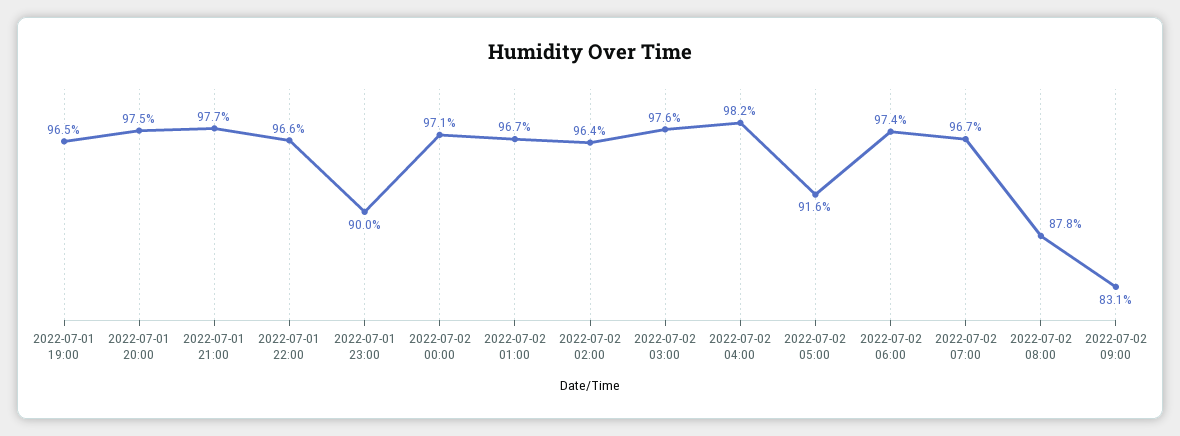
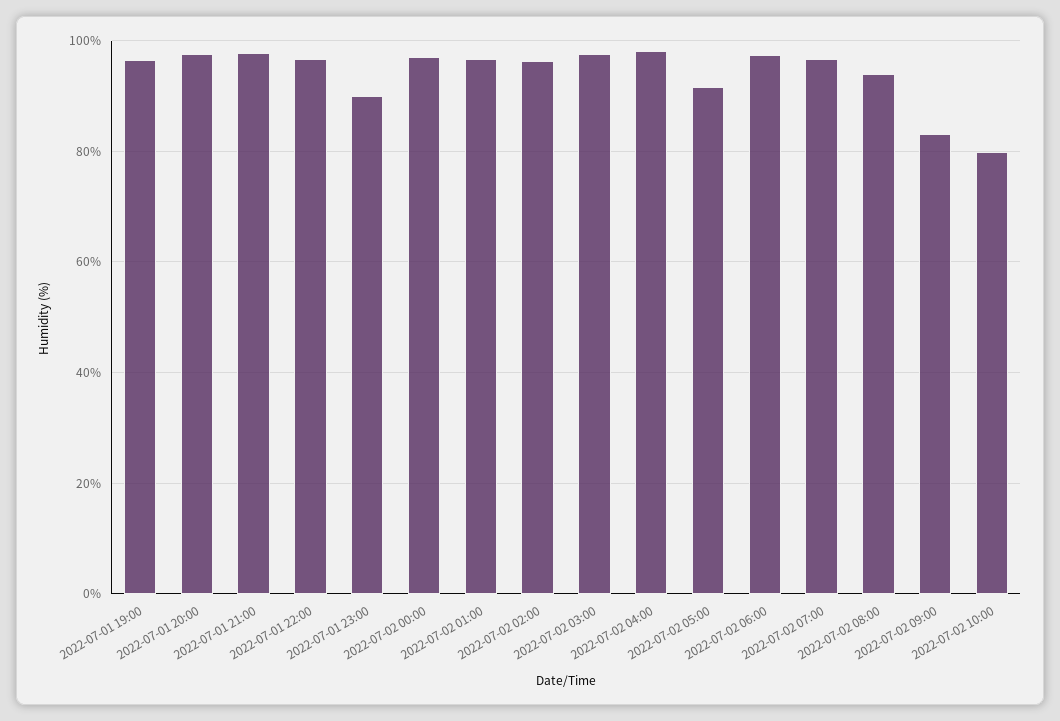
2022-07-02 08:00: 87.8 -> 94
2022-07-02 10:00: none -> 80

